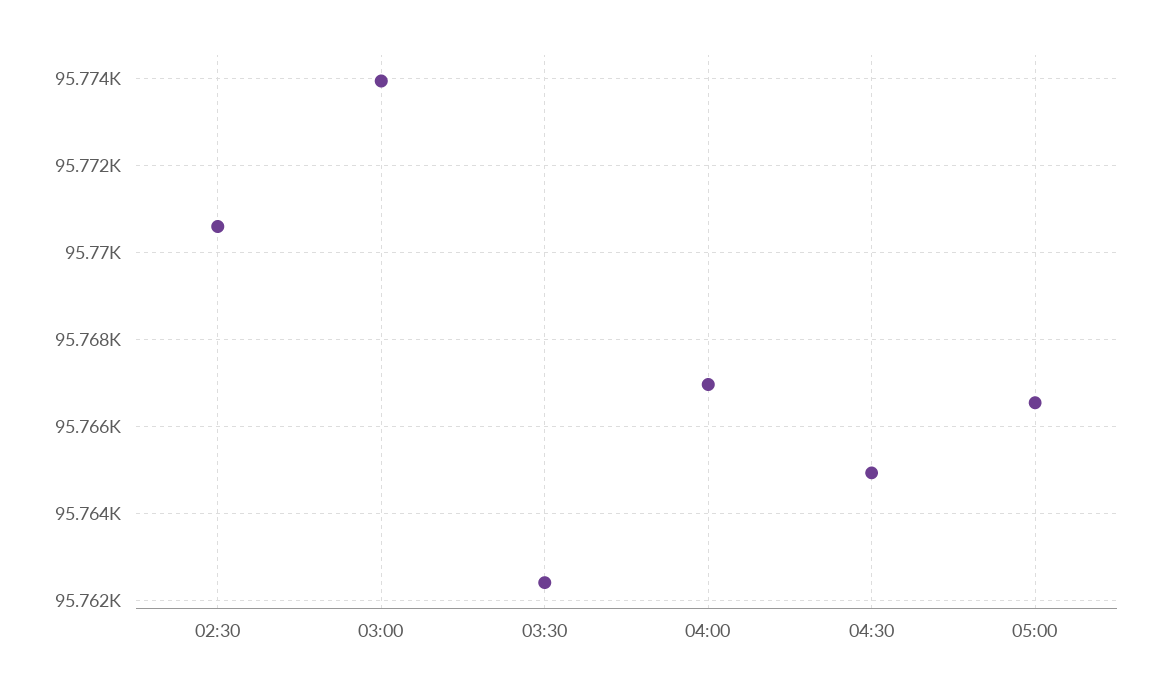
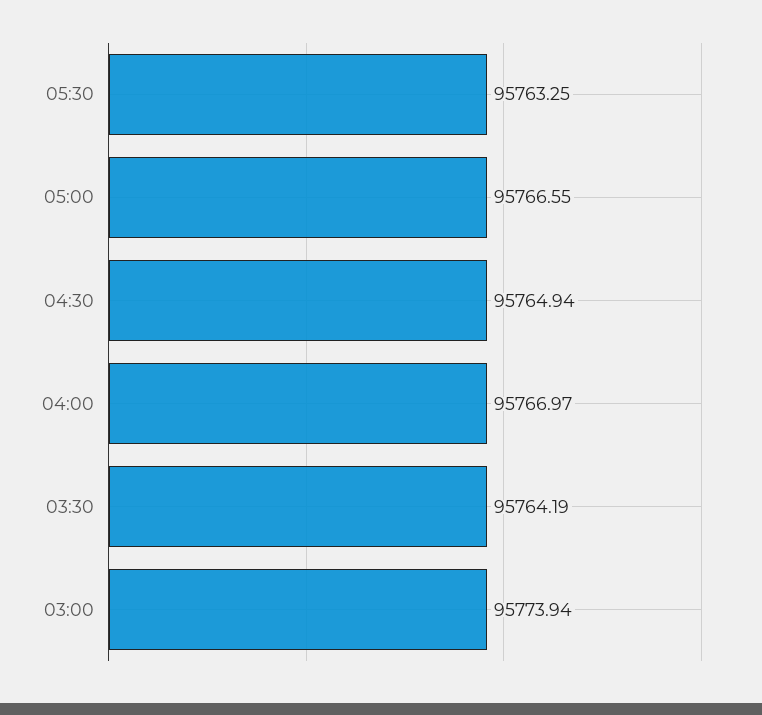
02:30: 95770.6 -> none
03:30: 95762.4 -> 95764.19
05:30: none -> 95763.25

